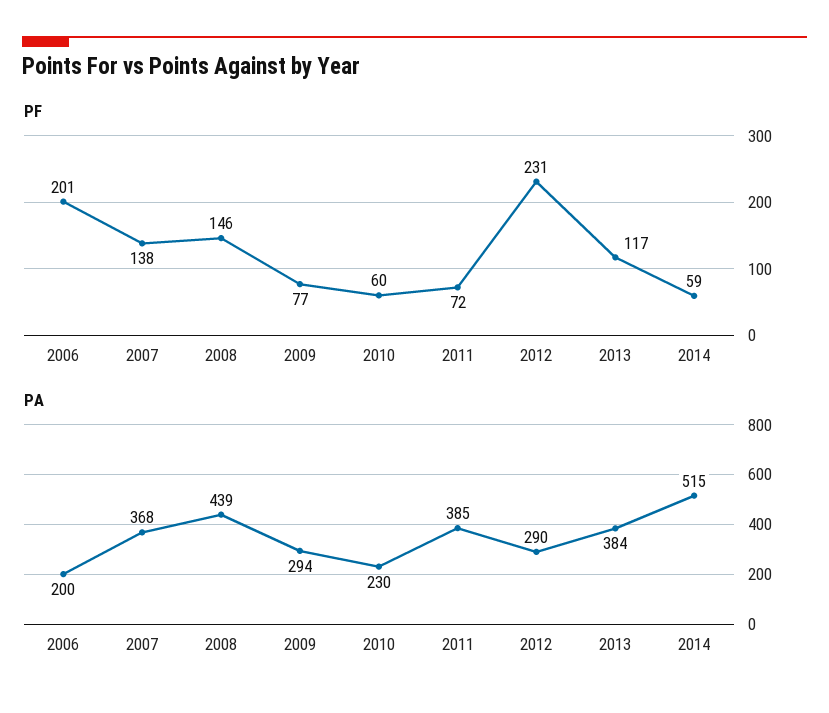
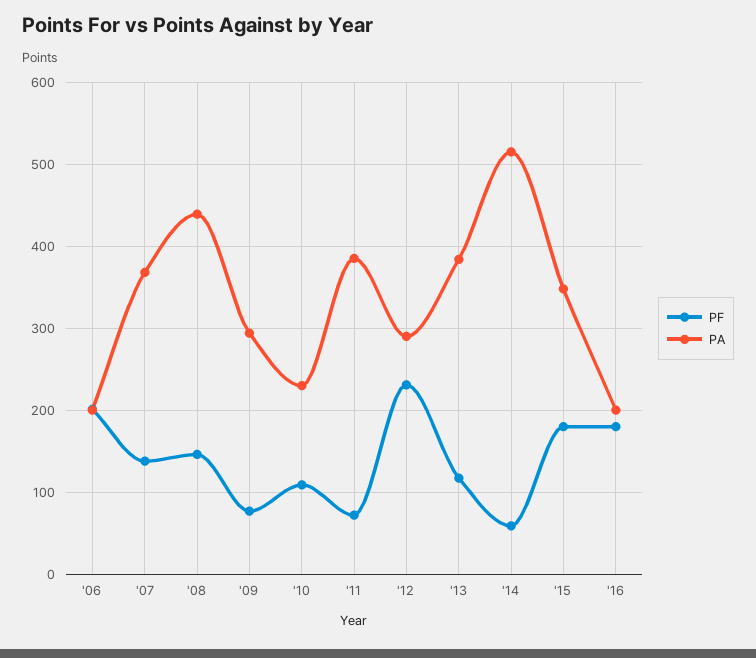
PF, 2010: 60 -> 110
PF, '15: none -> 180
PA, '15: none -> 350
PF, '16: none -> 180
PA, '16: none -> 200

